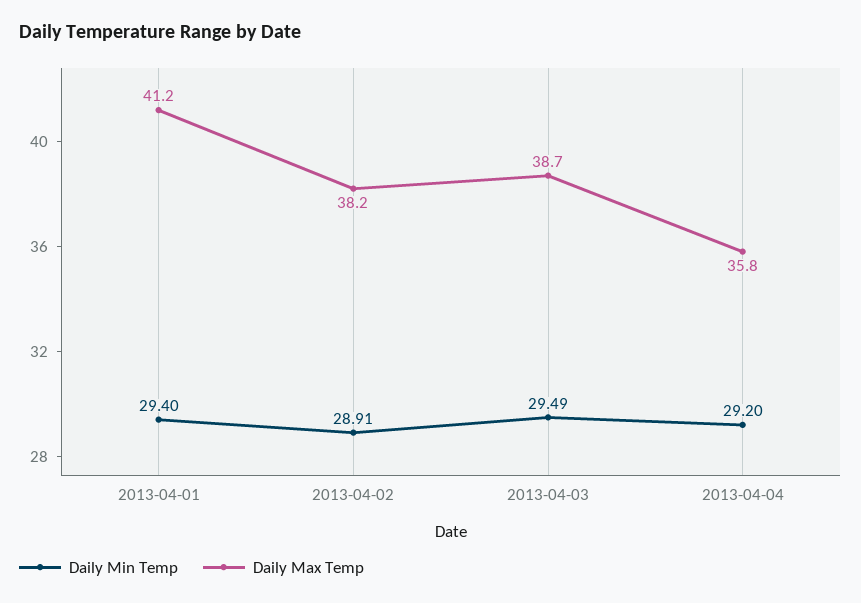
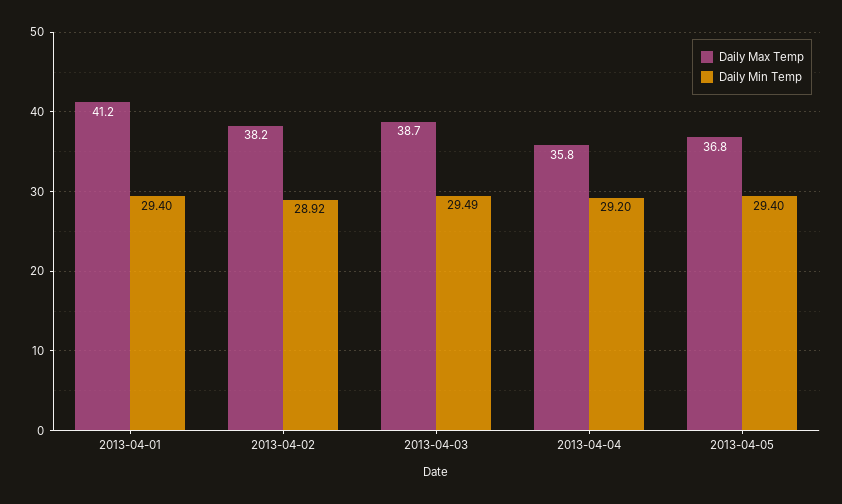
Daily Min Temp, 2013-04-02: 28.91 -> 28.92
Daily Max Temp, 2013-04-05: none -> 36.8
Daily Min Temp, 2013-04-05: none -> 29.4

